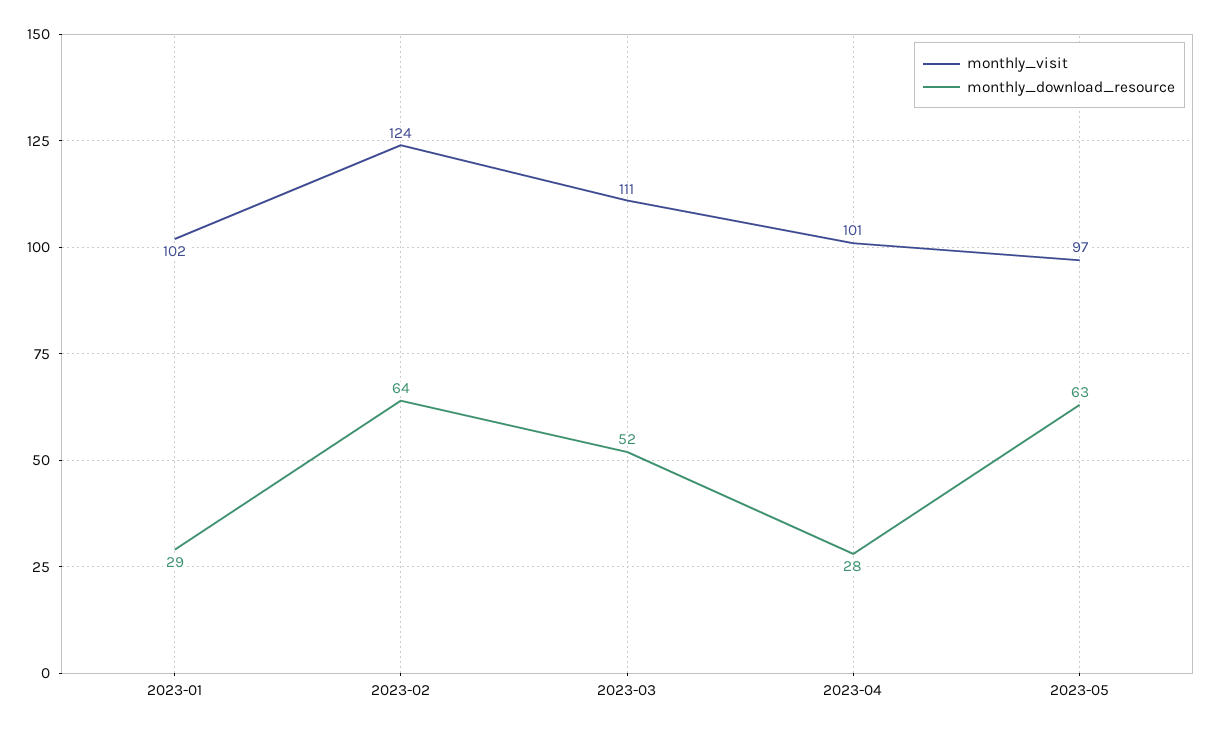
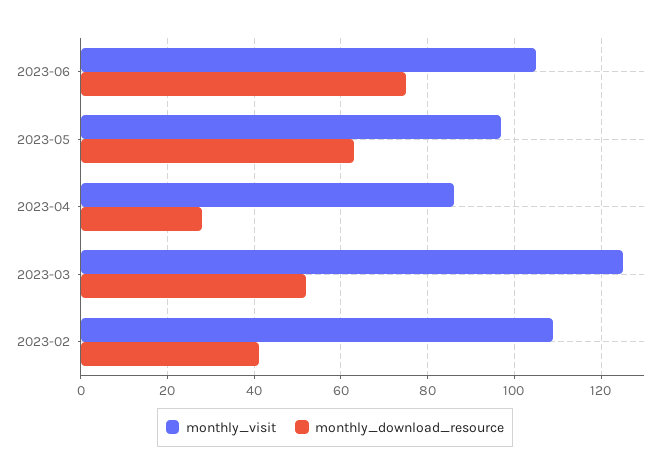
monthly_visit, 2023-01: 102 -> none
monthly_download_resource, 2023-01: 29 -> none
monthly_visit, 2023-02: 124 -> 110
monthly_download_resource, 2023-02: 64 -> 40
monthly_visit, 2023-03: 111 -> 125
monthly_visit, 2023-04: 101 -> 85
monthly_visit, 2023-06: none -> 105
monthly_download_resource, 2023-06: none -> 75

